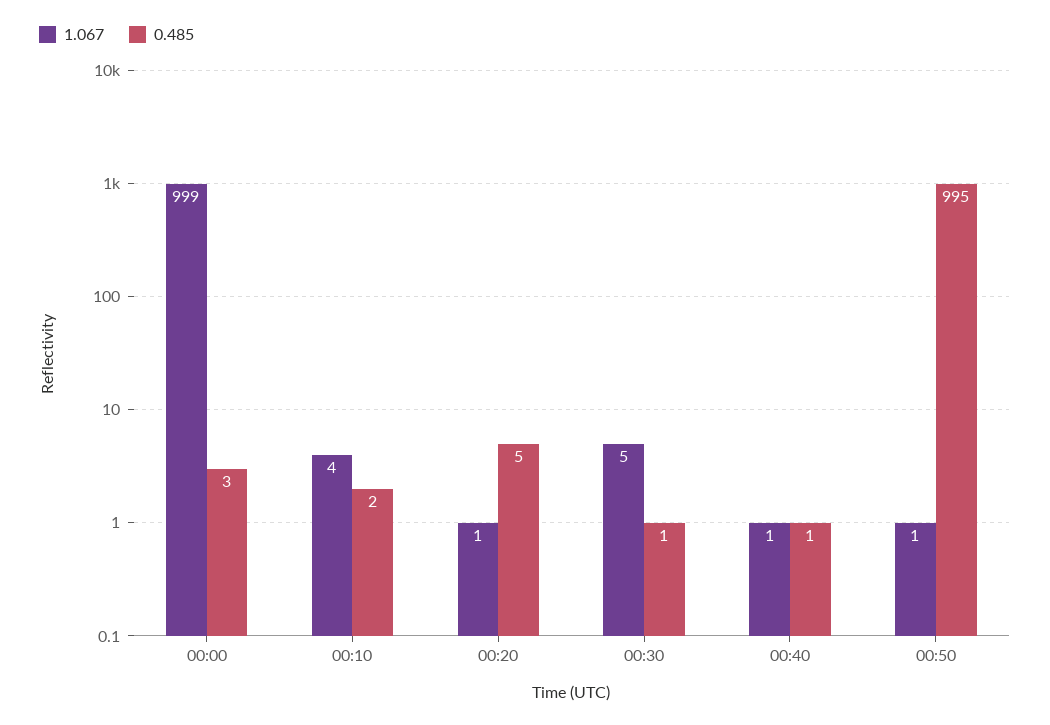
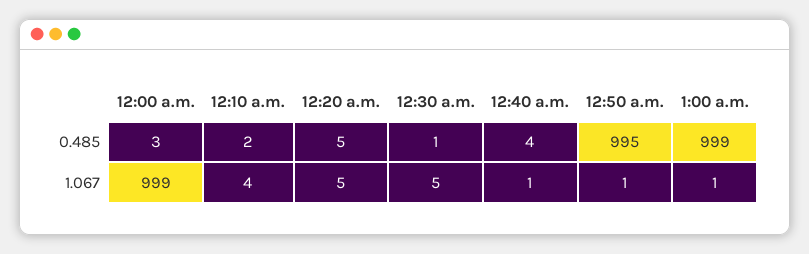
1.067, 00:20: 1 -> 5
0.485, 00:40: 1 -> 4
0.485, 1:00 a.m.: none -> 999
1.067, 1:00 a.m.: none -> 1

